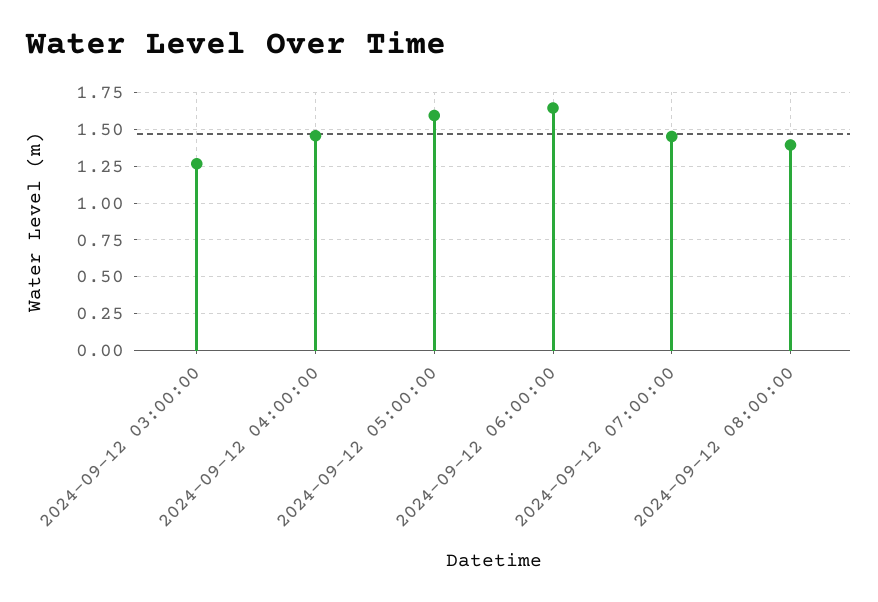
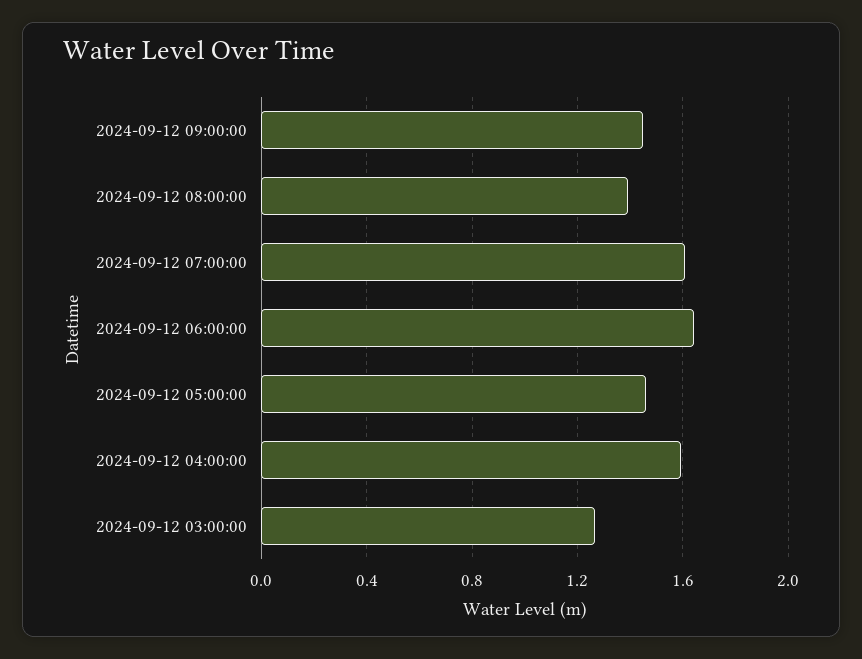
2024-09-12 04:00:00: 1.45 -> 1.6
2024-09-12 05:00:00: 1.6 -> 1.45
2024-09-12 07:00:00: 1.45 -> 1.6
2024-09-12 09:00:00: none -> 1.45

